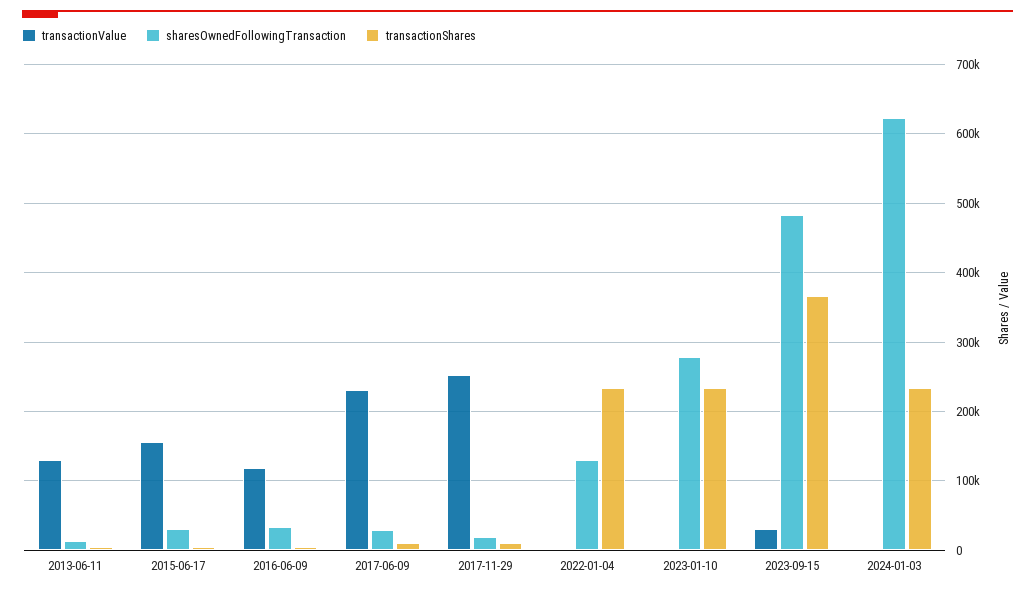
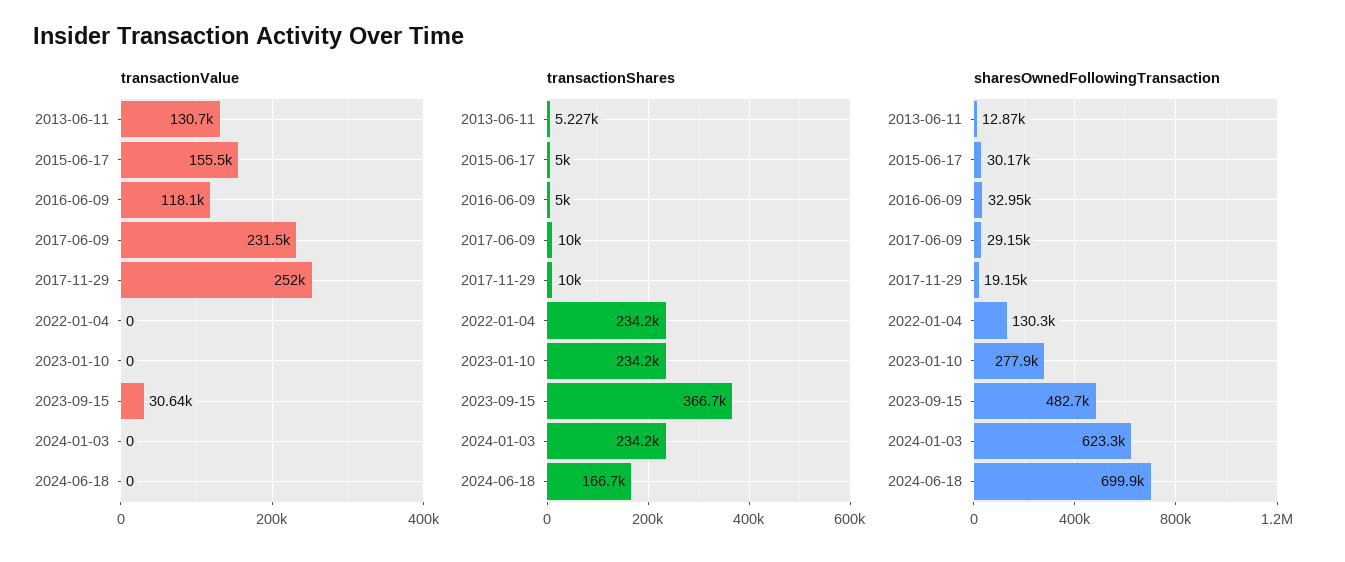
transactionValue, 2024-06-18: none -> 0
transactionShares, 2024-06-18: none -> 166700
sharesOwnedFollowingTransaction, 2024-06-18: none -> 699900

